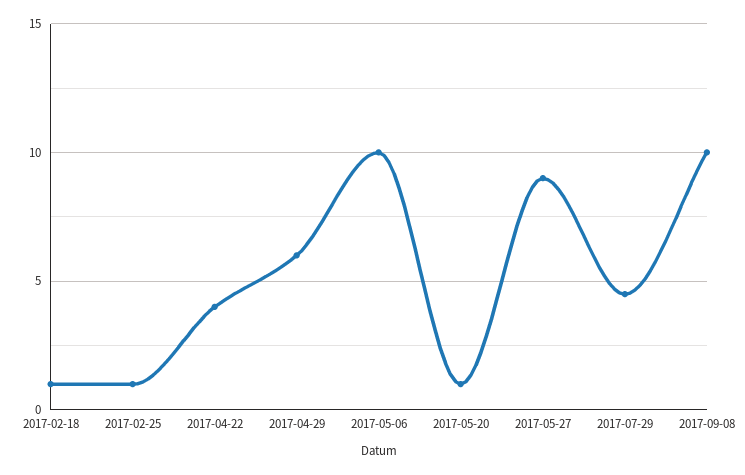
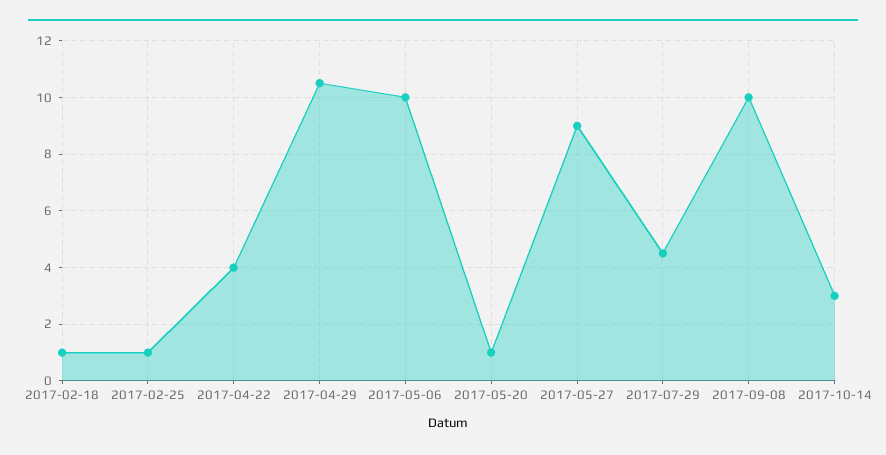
2017-04-29: 6 -> 10.5
2017-10-14: none -> 3

